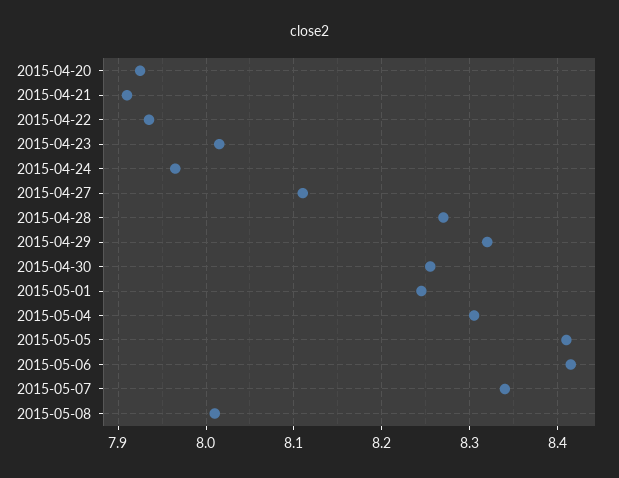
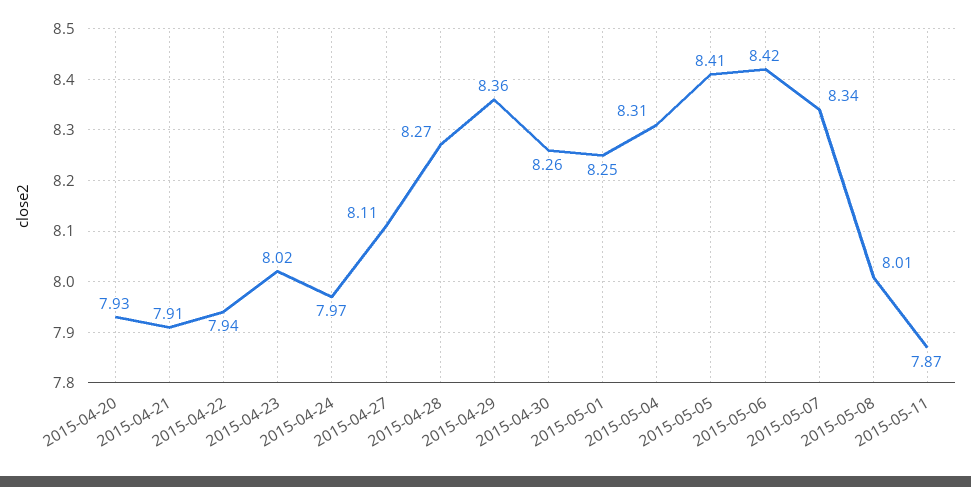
2015-04-29: 8.32 -> 8.36
2015-05-11: none -> 7.87

